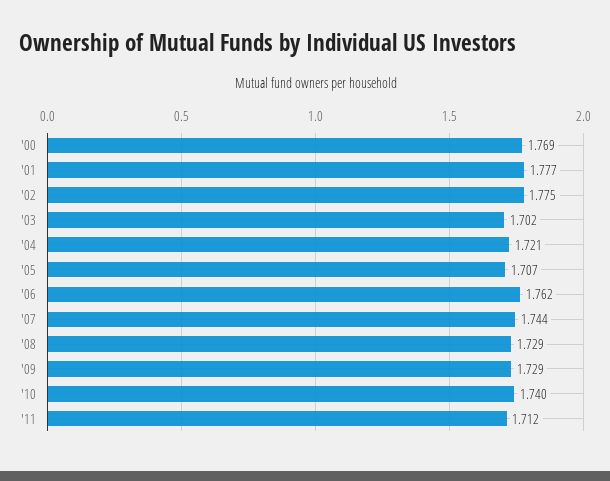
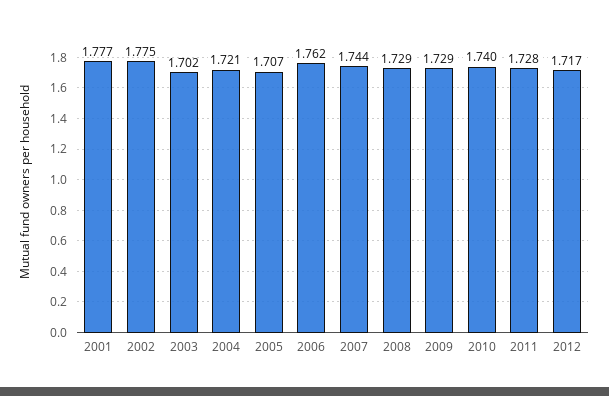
'00: 1.769 -> none
'11: 1.712 -> 1.728
2012: none -> 1.717

